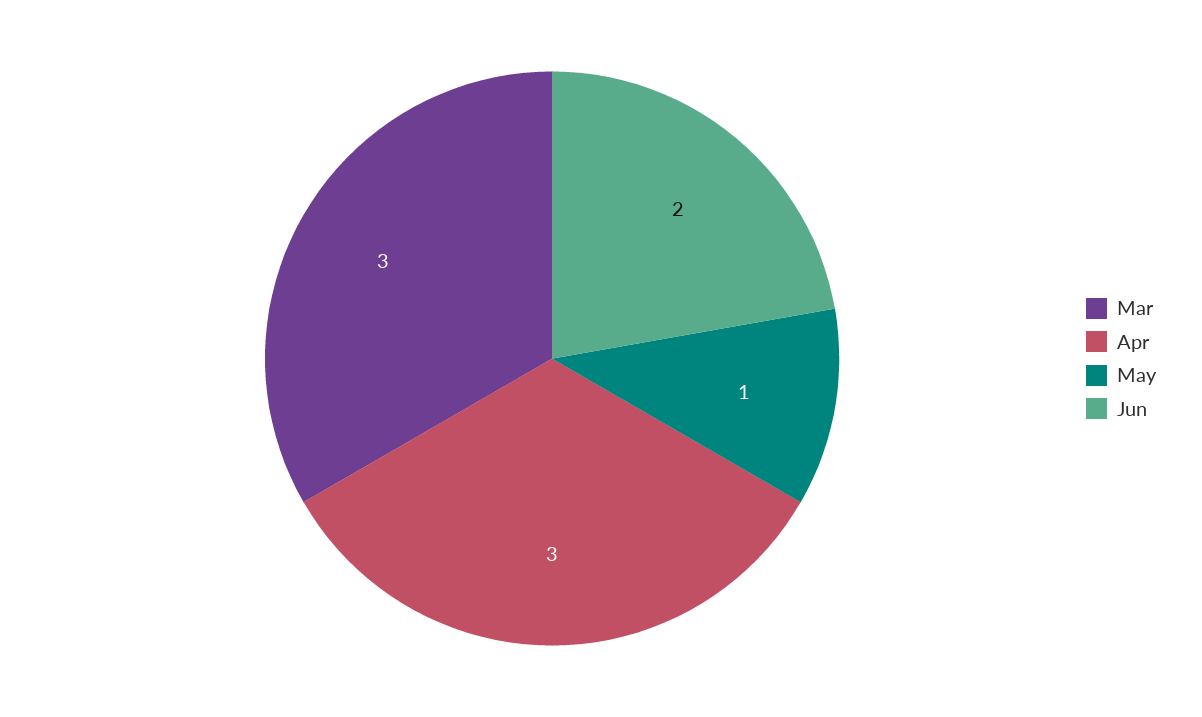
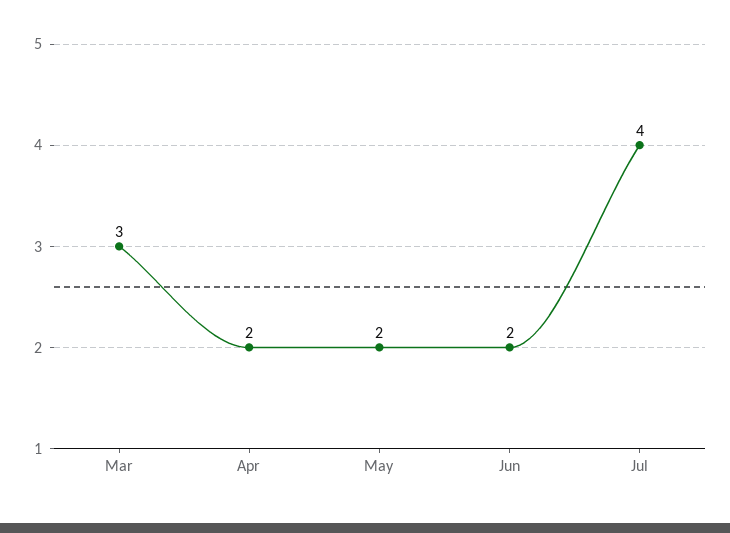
Apr: 3 -> 2
May: 1 -> 2
Jul: none -> 4

